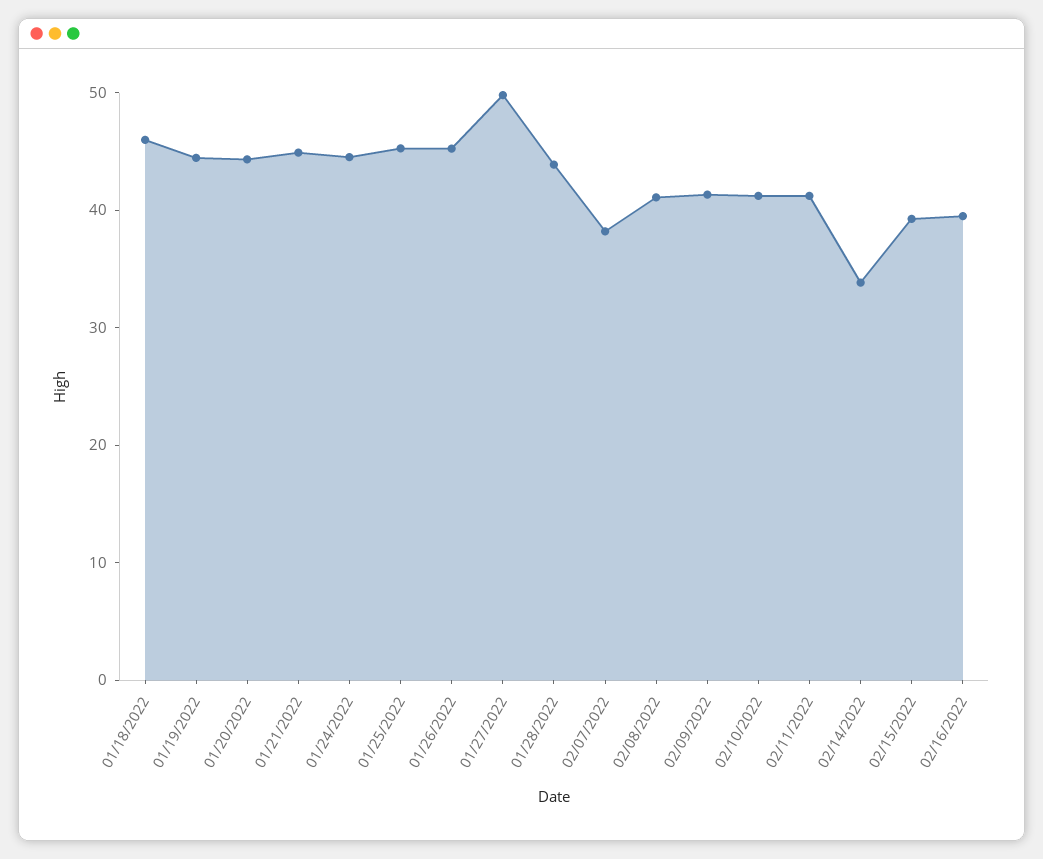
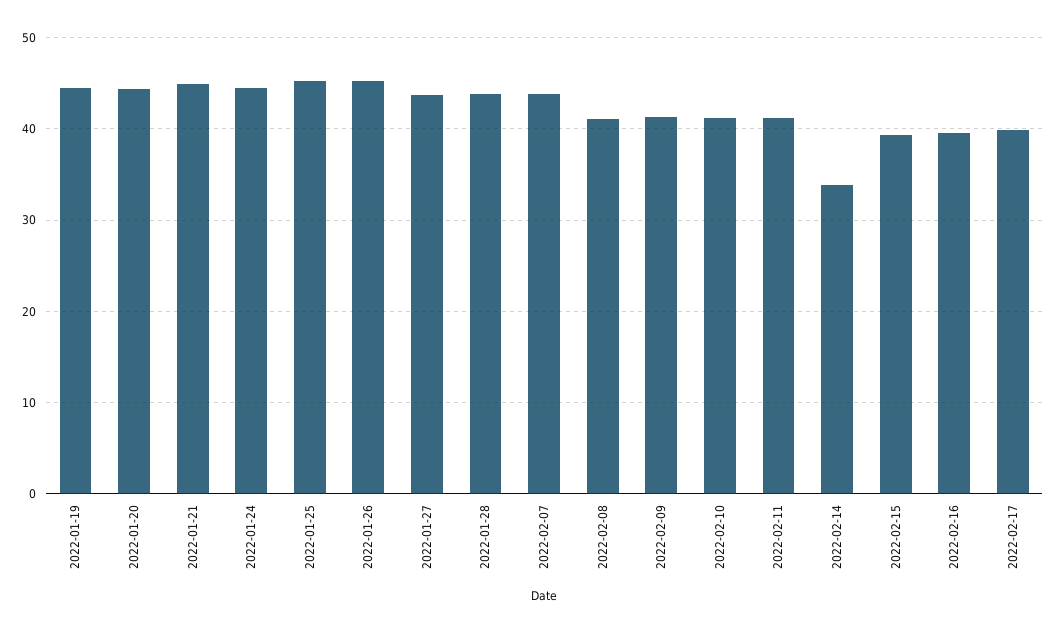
01/18/2022: 46 -> none
01/27/2022: 50 -> 44
02/07/2022: 38 -> 44
2022-02-17: none -> 40

